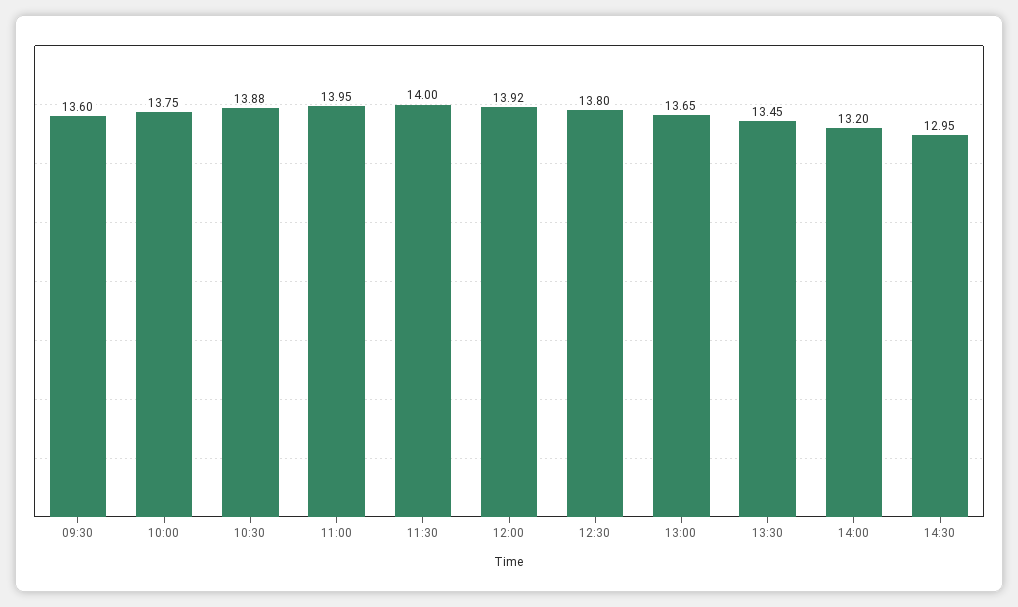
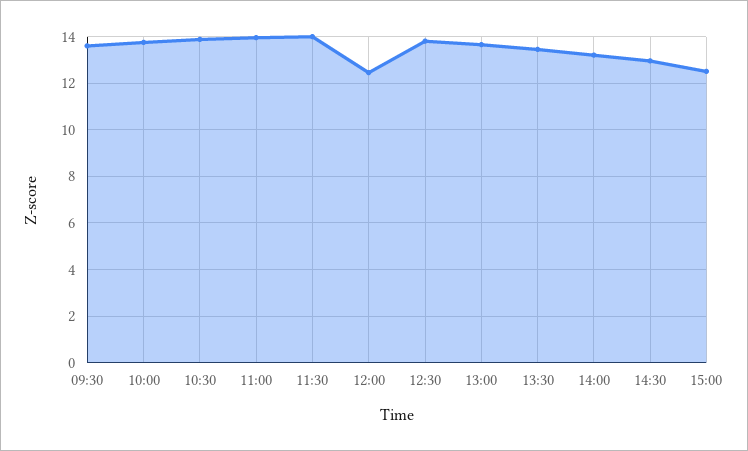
12:00: 13.92 -> 12.5
15:00: none -> 12.5

